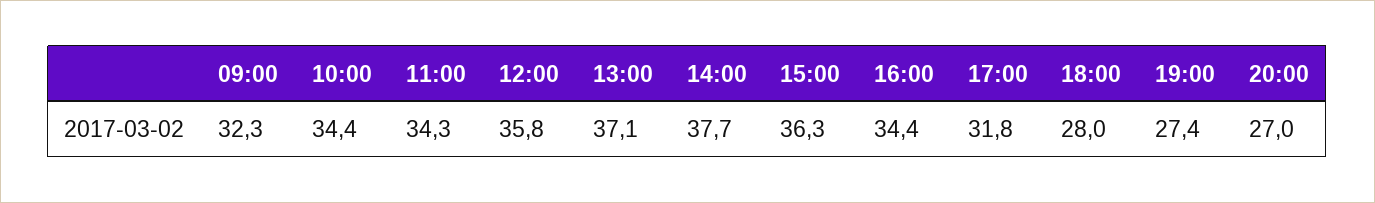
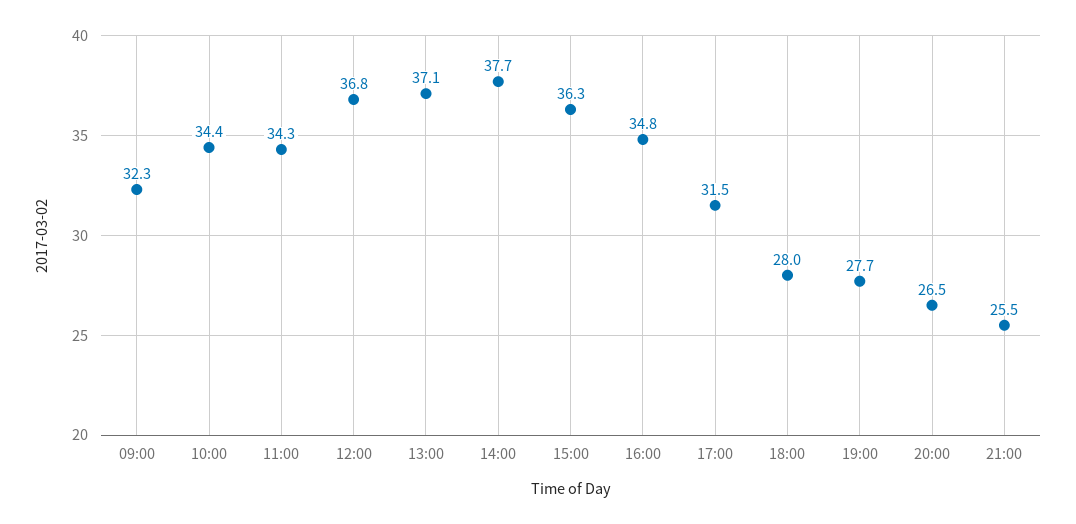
12:00: 35.8 -> 36.8
16:00: 34.4 -> 34.8
17:00: 31.8 -> 31.5
19:00: 27.4 -> 27.7
20:00: 27 -> 26.5
21:00: none -> 25.5

